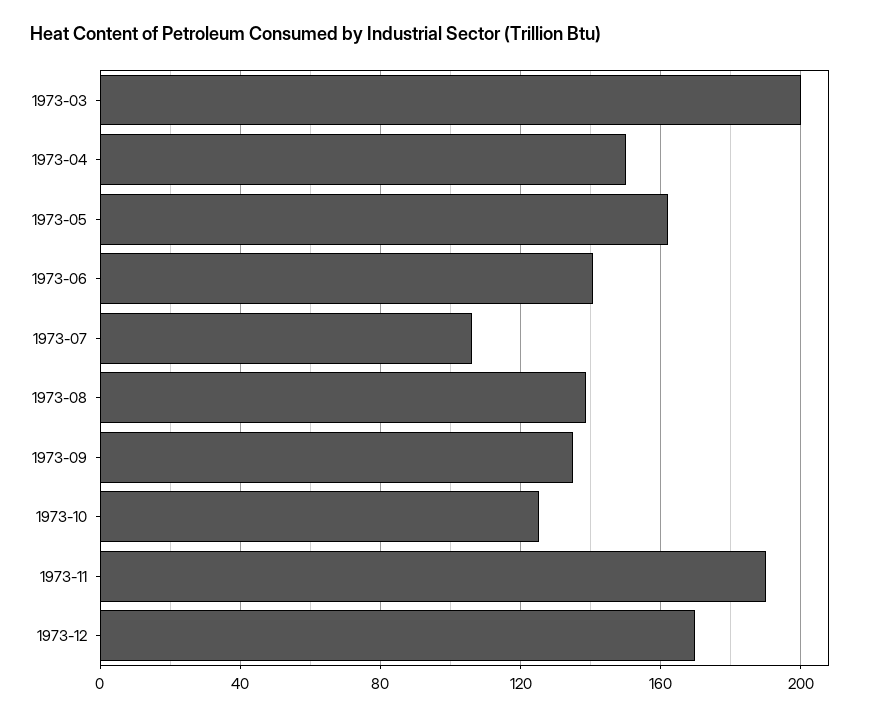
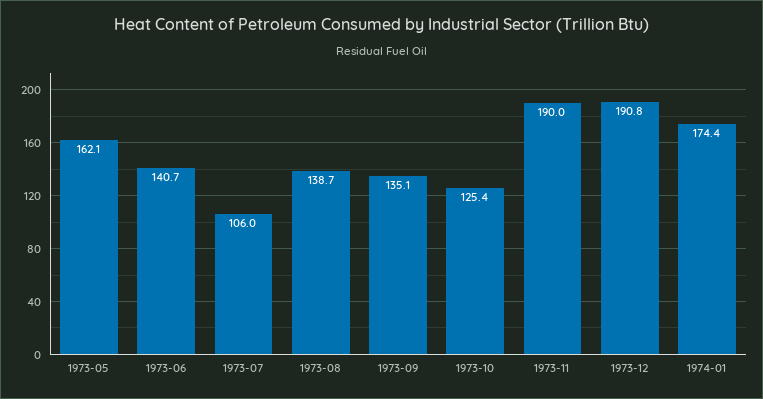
1973-03: 200 -> none
1973-04: 150 -> none
1973-12: 170 -> 190.8
1974-01: none -> 174.4

